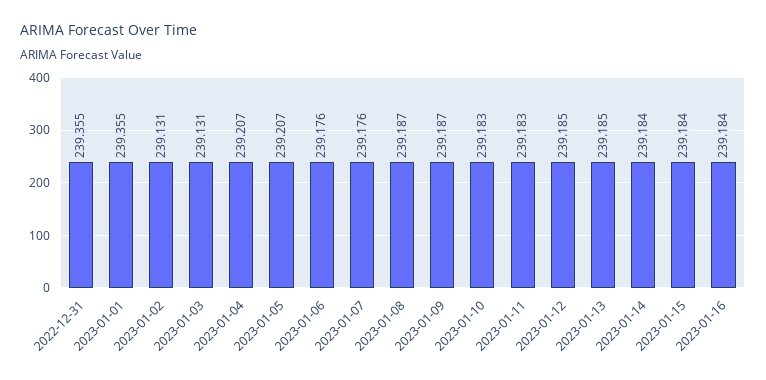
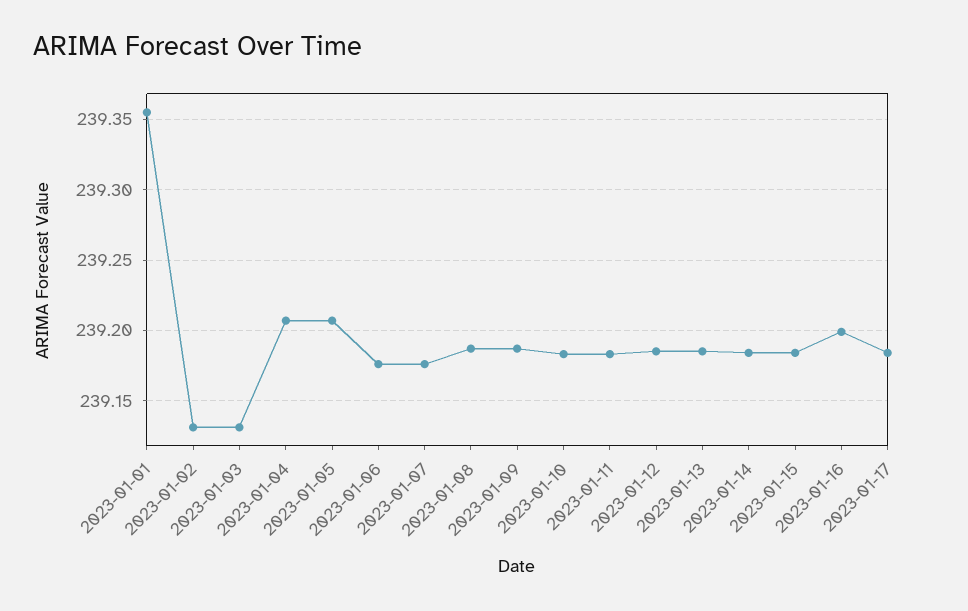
2022-12-31: 239.355 -> none
2023-01-16: 239.184 -> 239.2
2023-01-17: none -> 239.185

